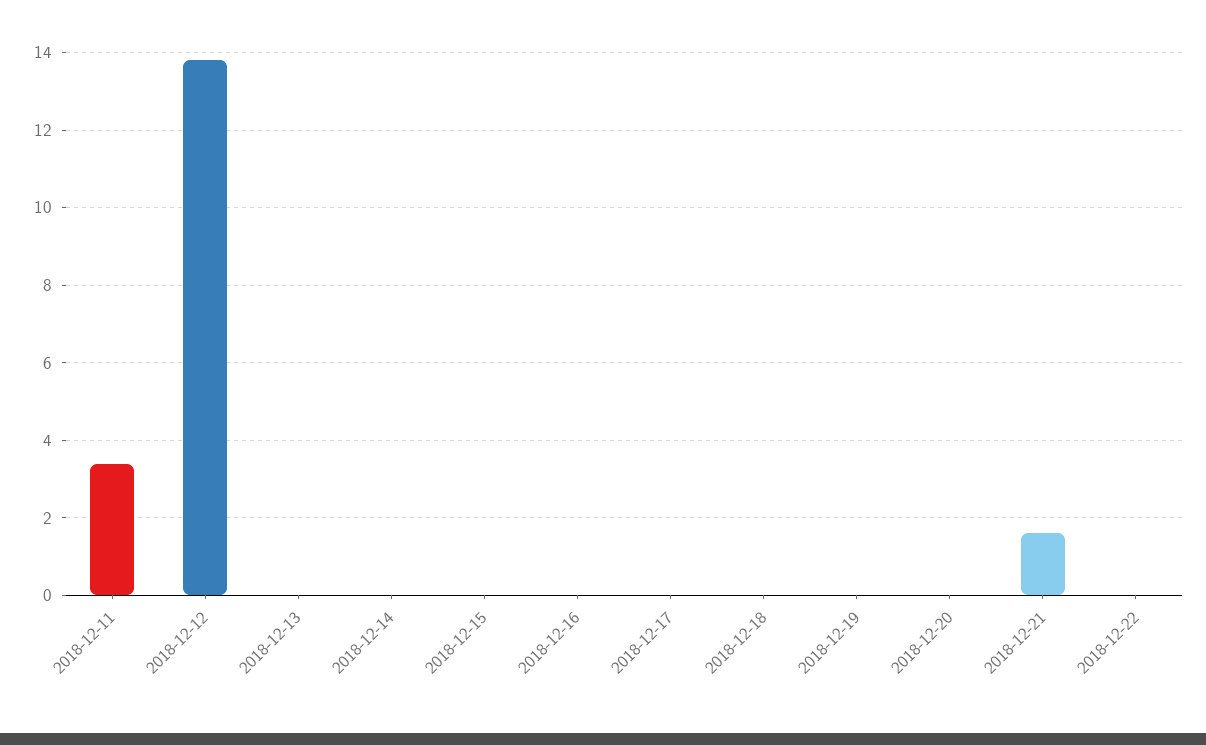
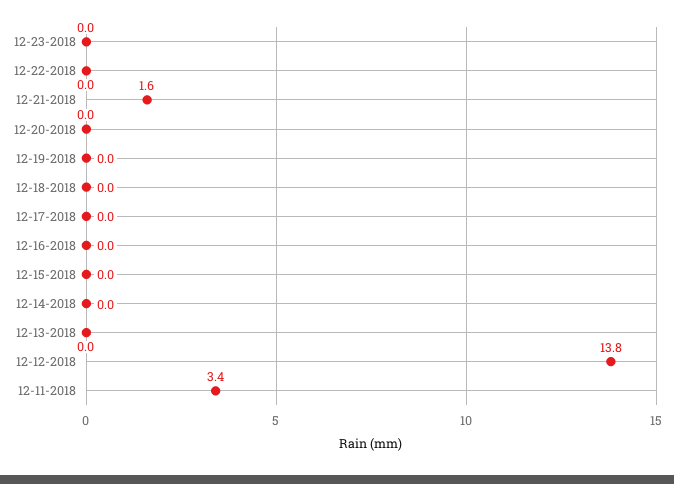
12-23-2018: none -> 0

